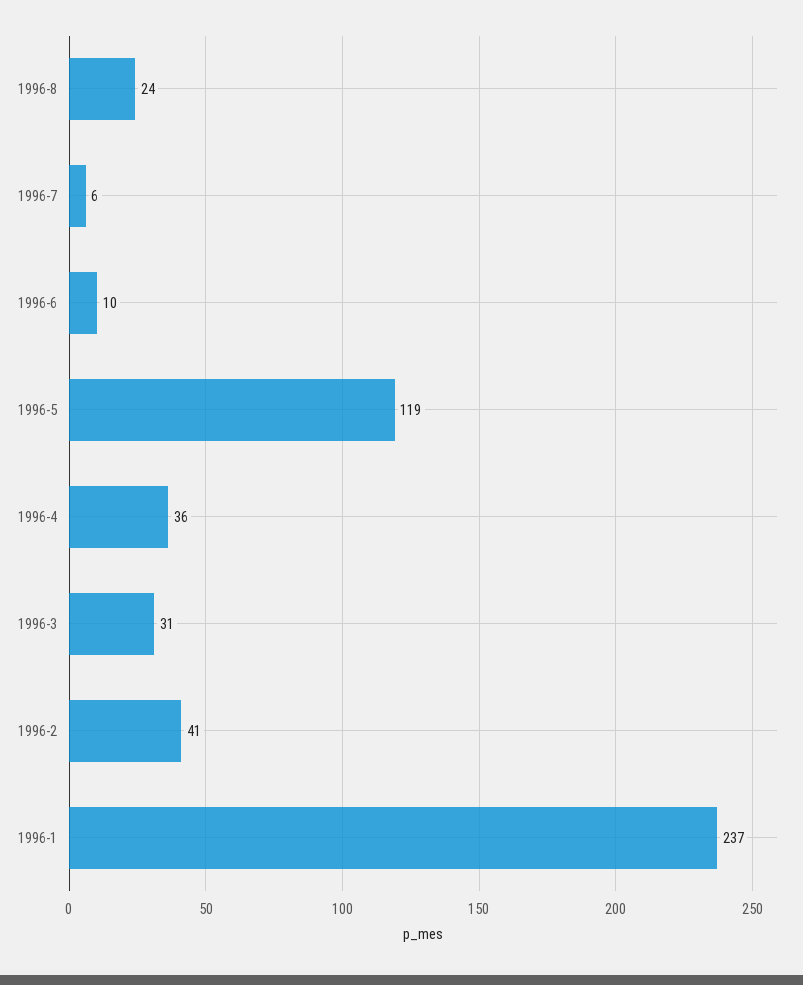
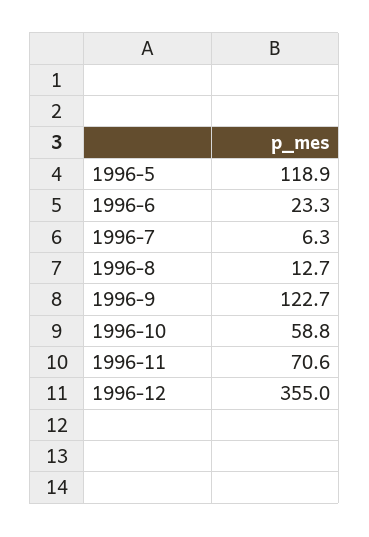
1996-8: 24 -> 12.7
1996-6: 10 -> 23.3
1996-4: 36 -> none
1996-3: 31 -> none
1996-2: 41 -> none
1996-1: 237 -> none
1996-9: none -> 122.7
1996-10: none -> 58.8
1996-11: none -> 70.6
1996-12: none -> 355

